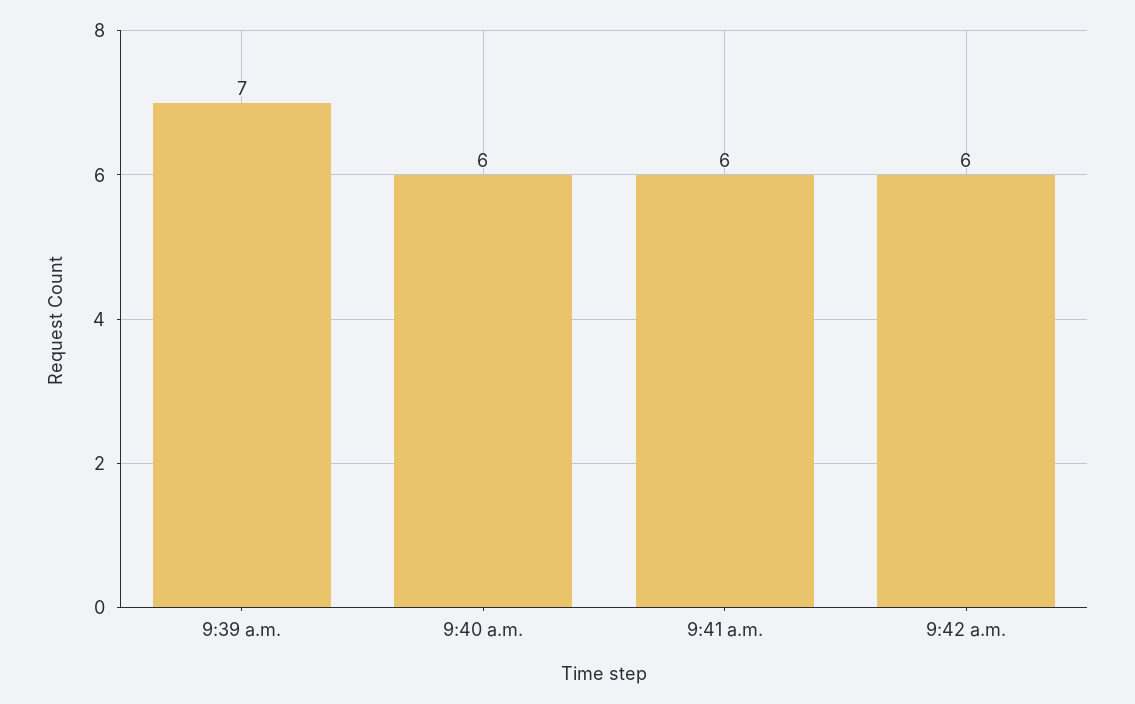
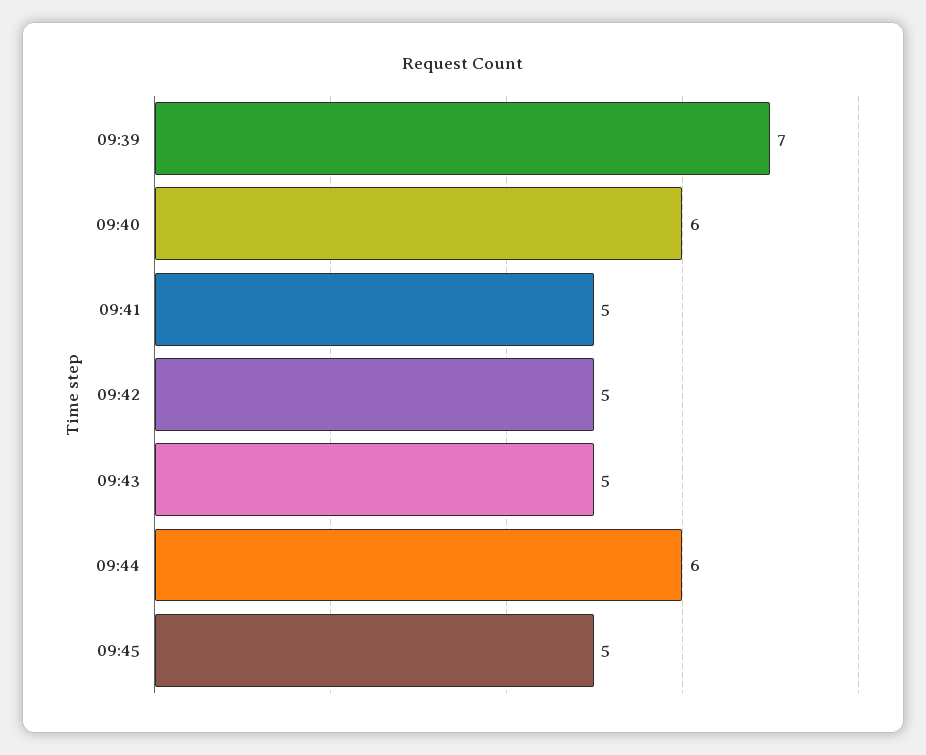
9:41 a.m.: 6 -> 5
9:42 a.m.: 6 -> 5
09:43: none -> 5
09:44: none -> 6
09:45: none -> 5

